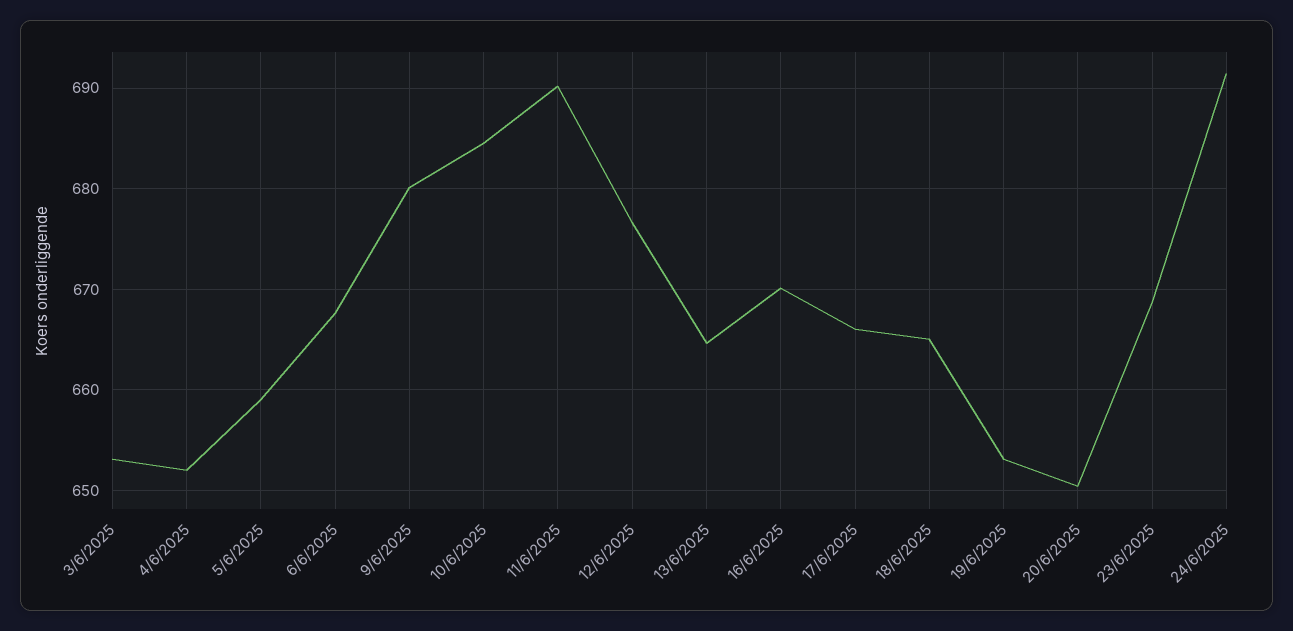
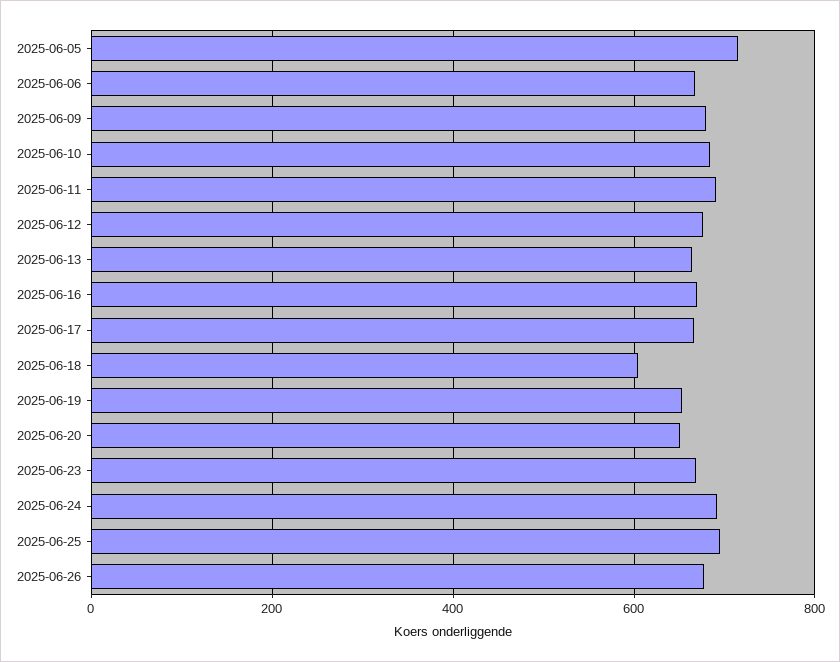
3/6/2025: 653 -> none
4/6/2025: 652 -> none
5/6/2025: 659 -> 720
18/6/2025: 665 -> 600
2025-06-25: none -> 700
2025-06-26: none -> 680

